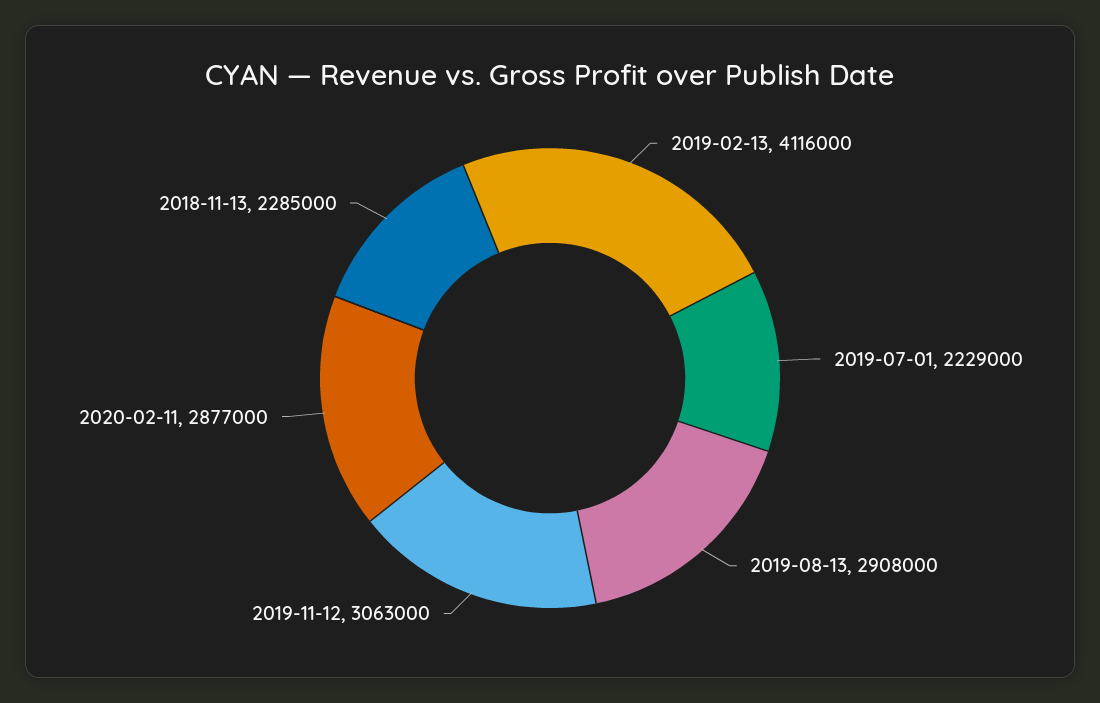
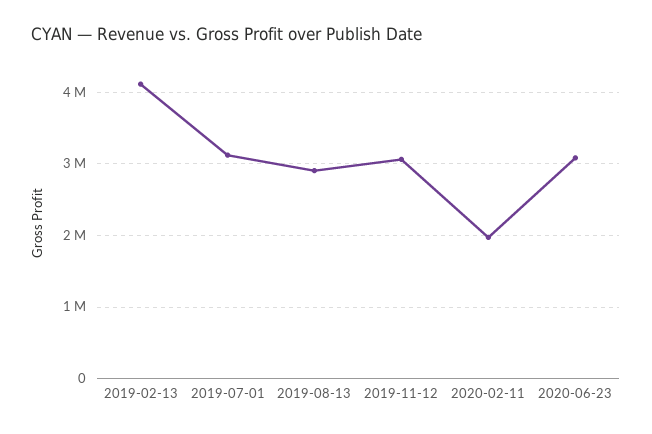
2019-07-01: 2229000 -> 3100000
2020-02-11: 2877000 -> 2000000
2018-11-13: 2285000 -> none
2020-06-23: none -> 3100000

